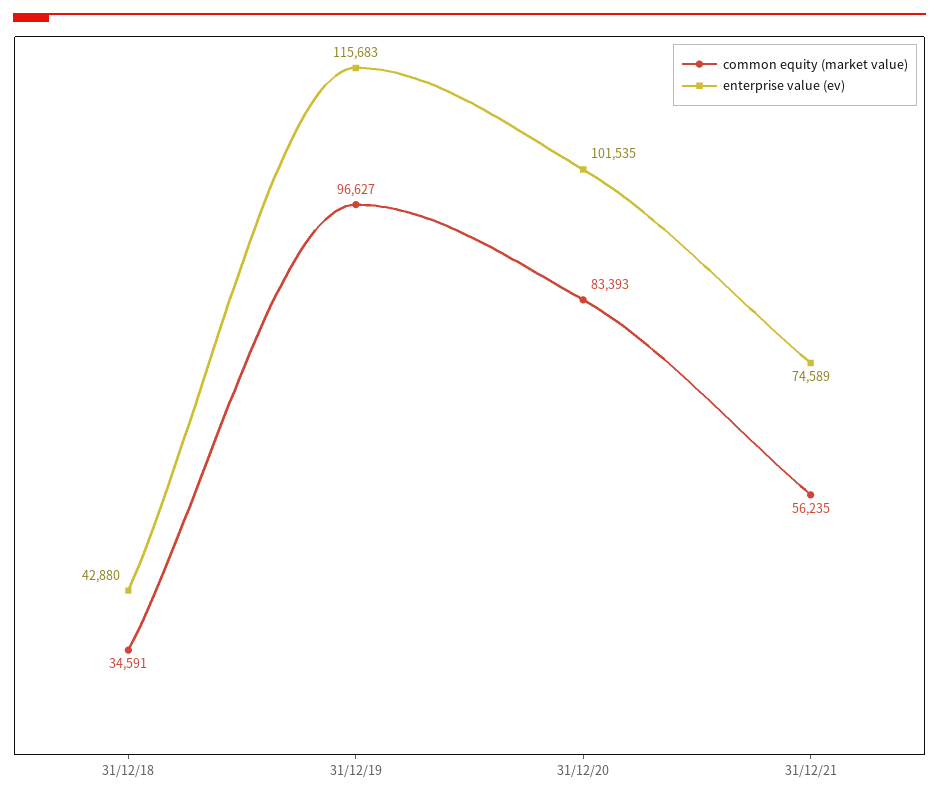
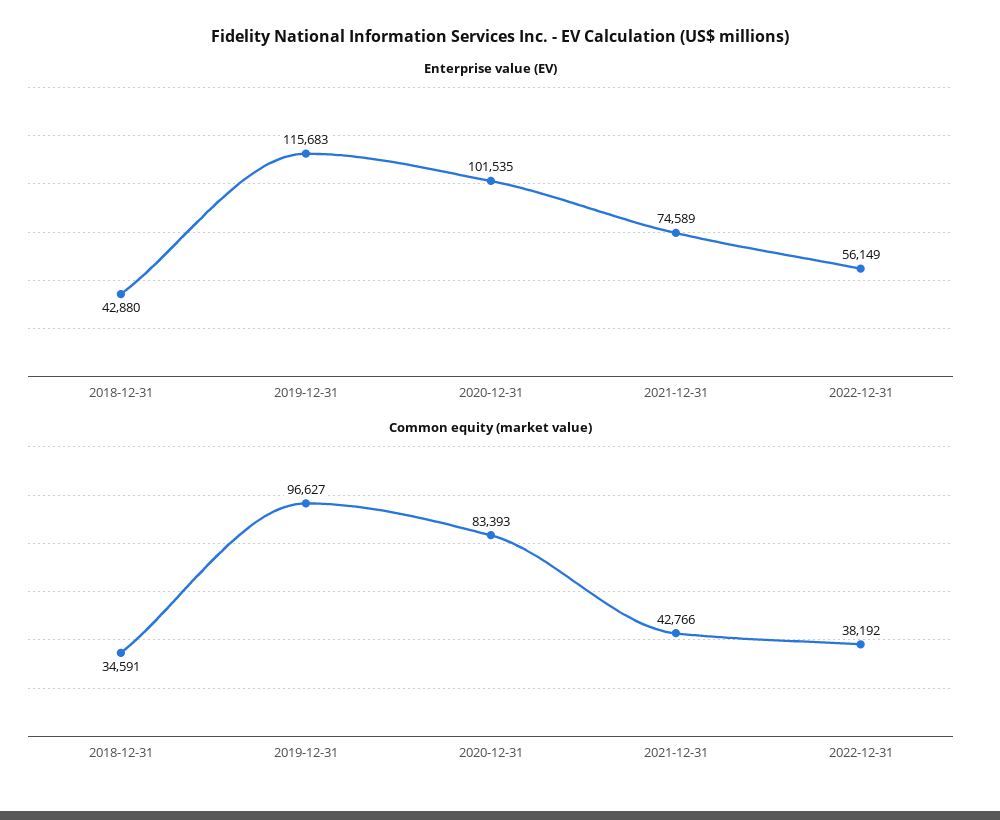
common equity (market value), 31/12/21: 56235 -> 42766
enterprise value (ev), 2022-12-31: none -> 56149
common equity (market value), 2022-12-31: none -> 38192

